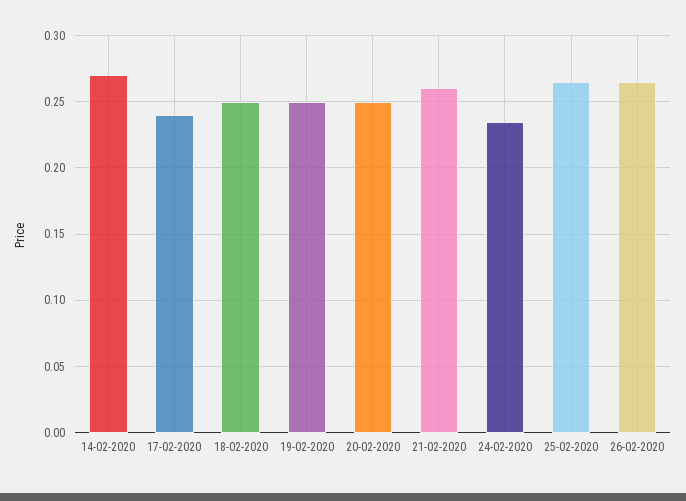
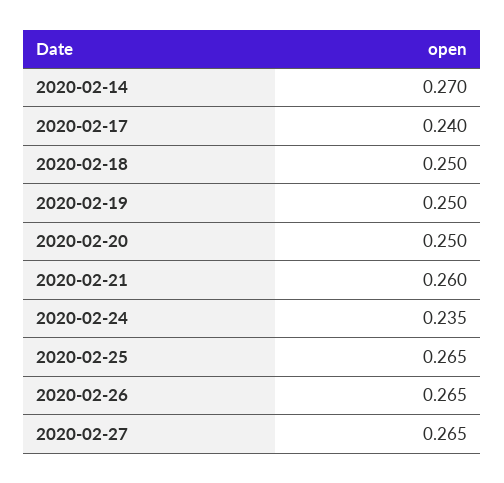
2020-02-27: none -> 0.265

